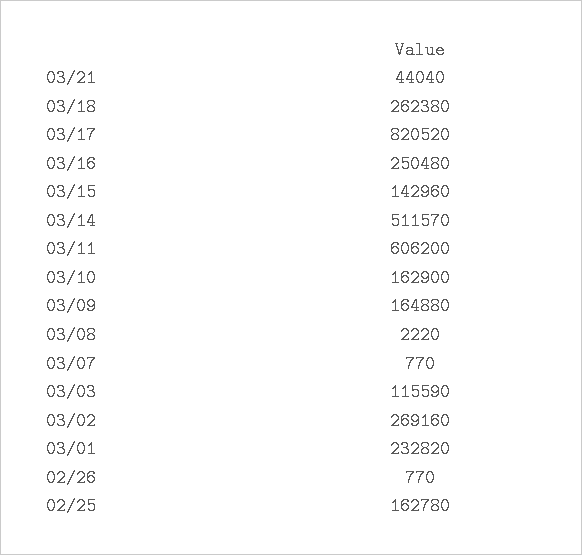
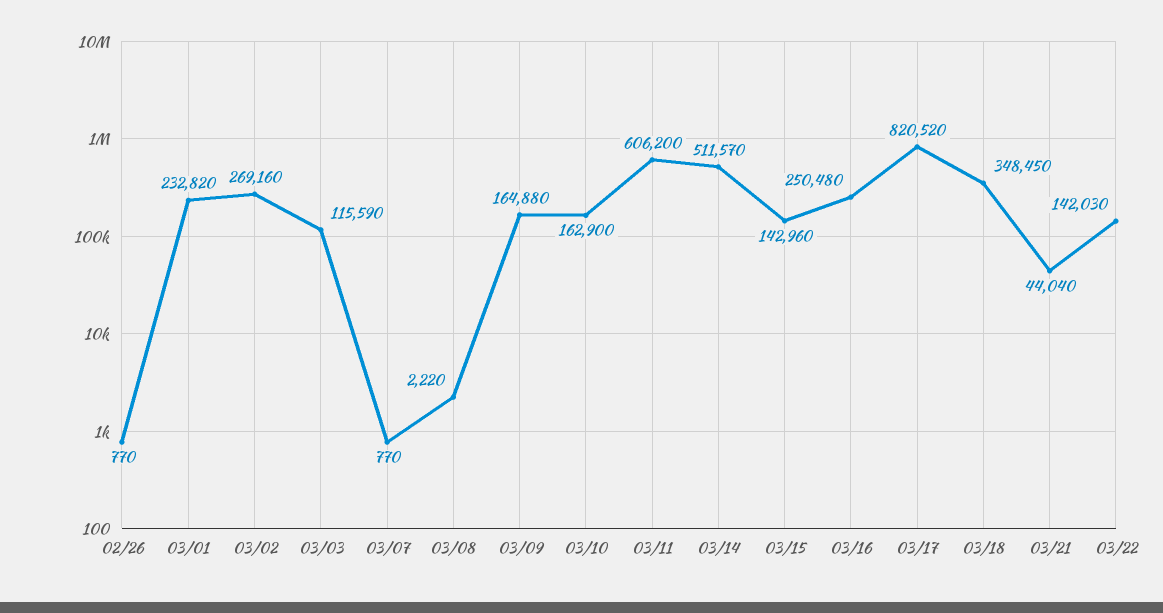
03/18: 262380 -> 348450
02/25: 162780 -> none
03/22: none -> 142030

